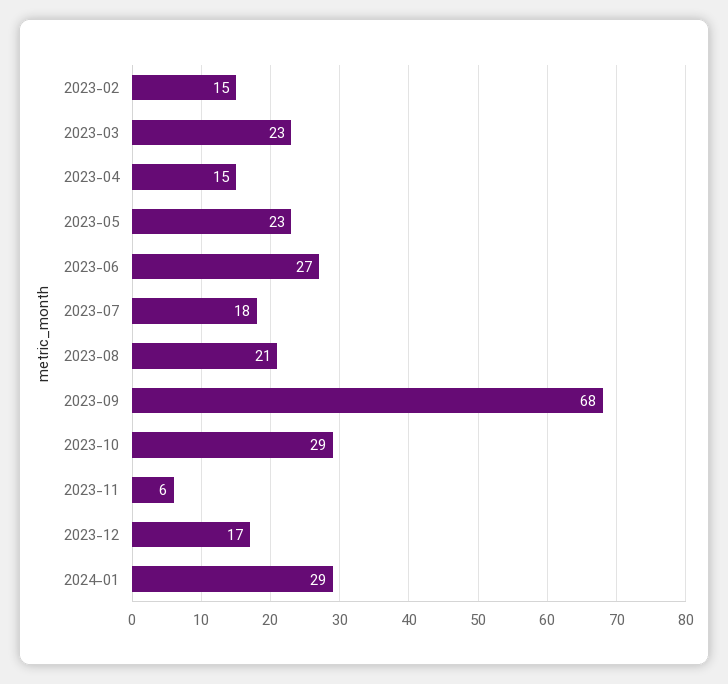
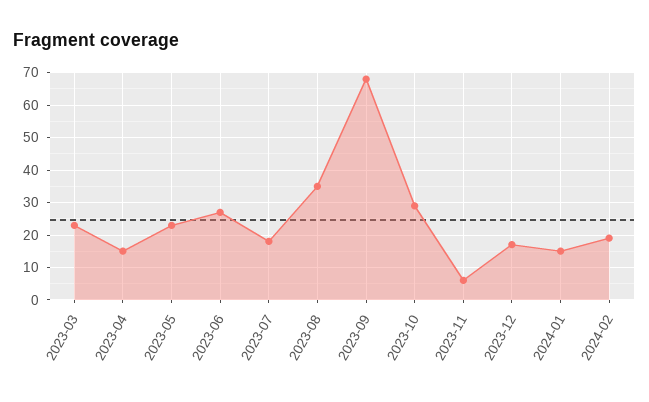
2023-02: 15 -> none
2023-08: 21 -> 35
2024-01: 29 -> 15
2024-02: none -> 20

